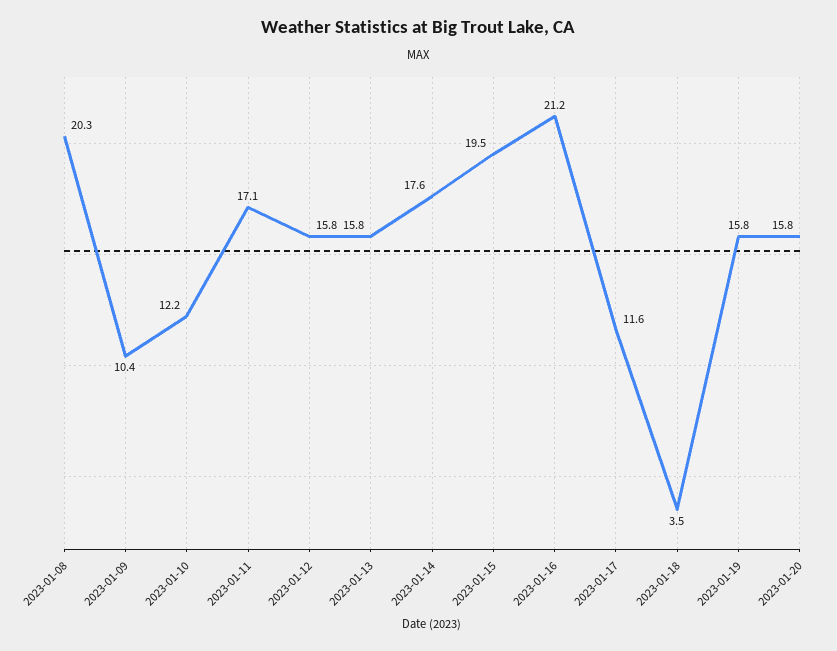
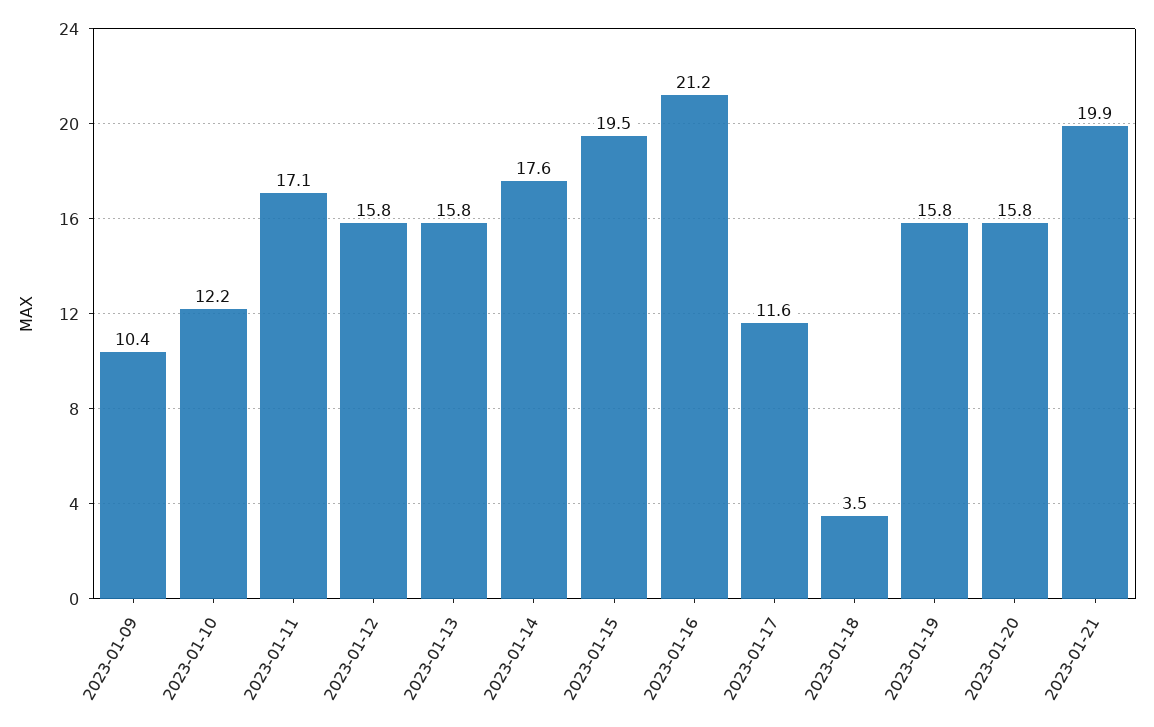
2023-01-08: 20.3 -> none
2023-01-21: none -> 19.9

